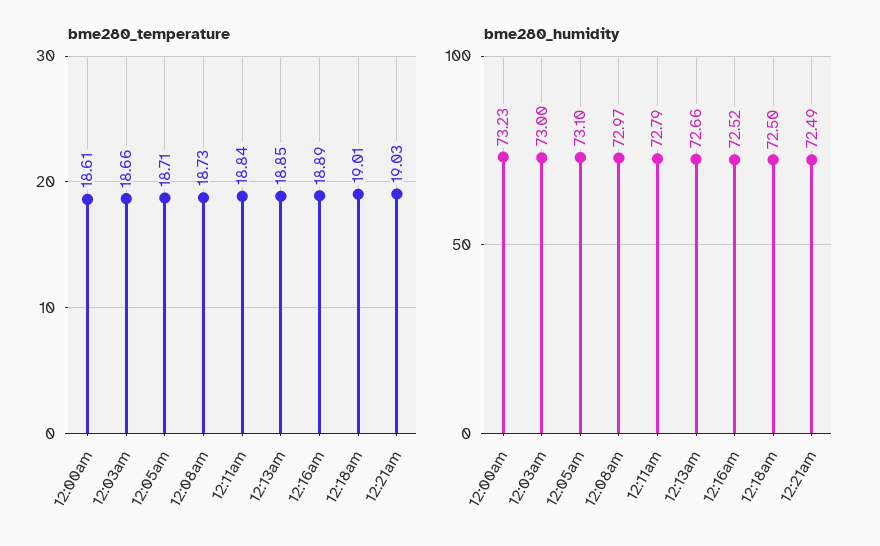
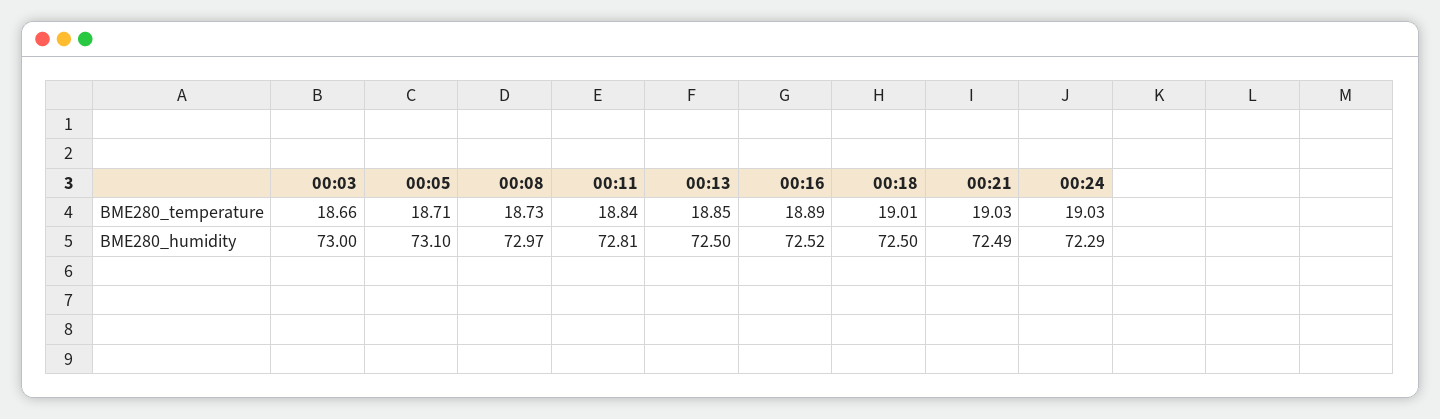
bme280_temperature, 12:00am: 18.61 -> none
bme280_humidity, 12:00am: 73.23 -> none
bme280_humidity, 12:11am: 72.79 -> 72.81
bme280_humidity, 12:13am: 72.66 -> 72.5
bme280_temperature, 00:24: none -> 19.03
bme280_humidity, 00:24: none -> 72.29

